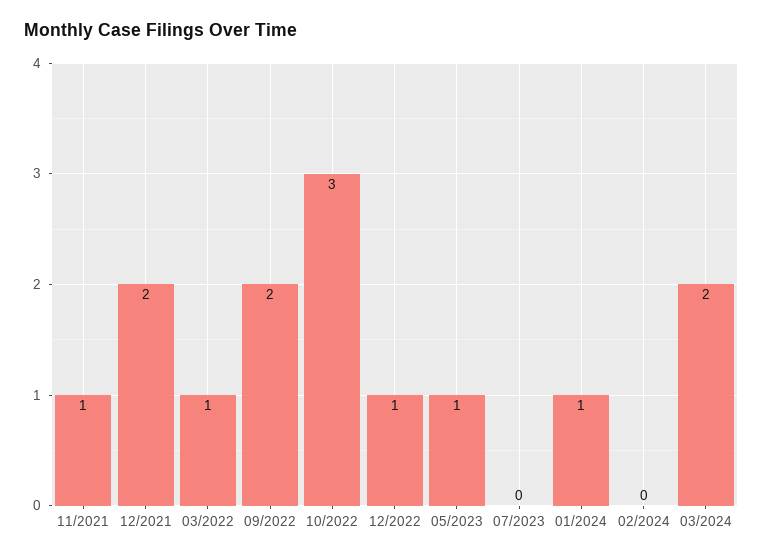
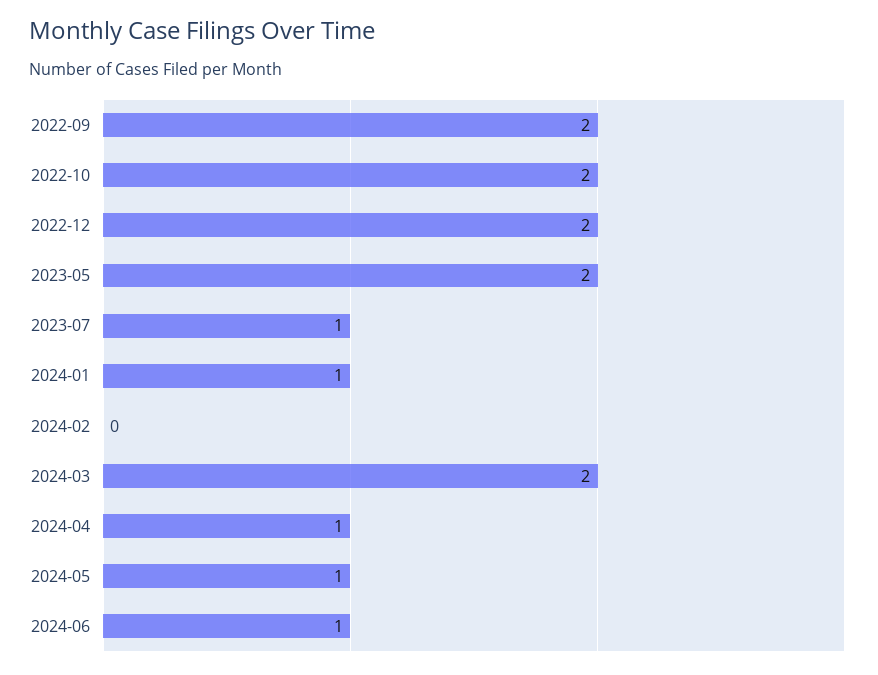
11/2021: 1 -> none
12/2021: 2 -> none
03/2022: 1 -> none
10/2022: 3 -> 2
12/2022: 1 -> 2
05/2023: 1 -> 2
07/2023: 0 -> 1
2024-04: none -> 1
2024-05: none -> 1
2024-06: none -> 1

